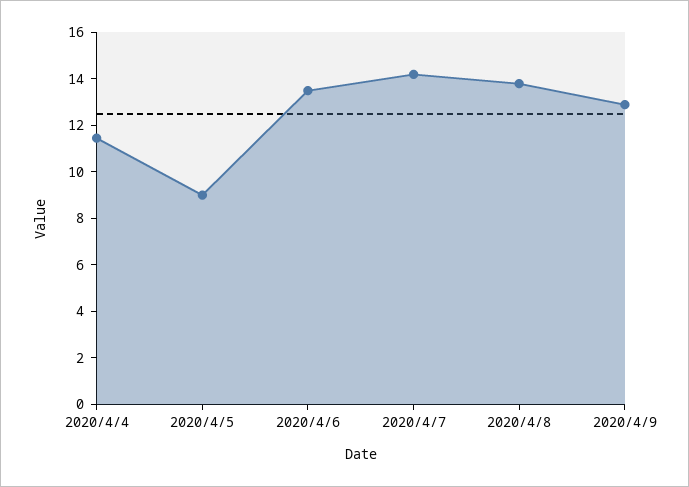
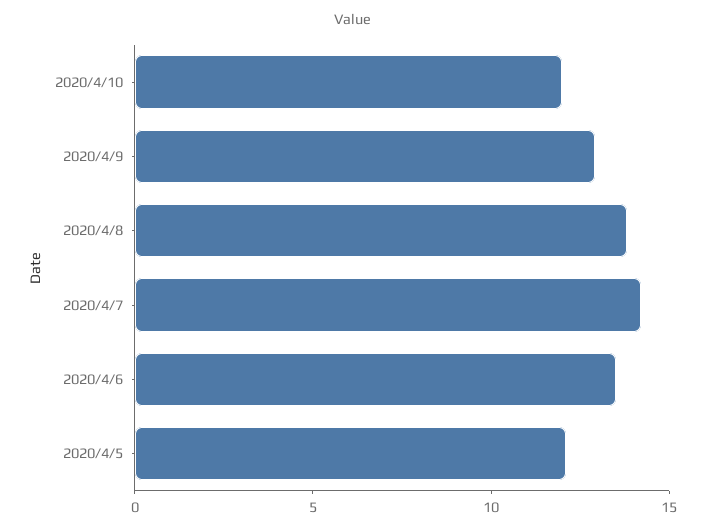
2020/4/4: 11.5 -> none
2020/4/5: 9 -> 12
2020/4/10: none -> 12

